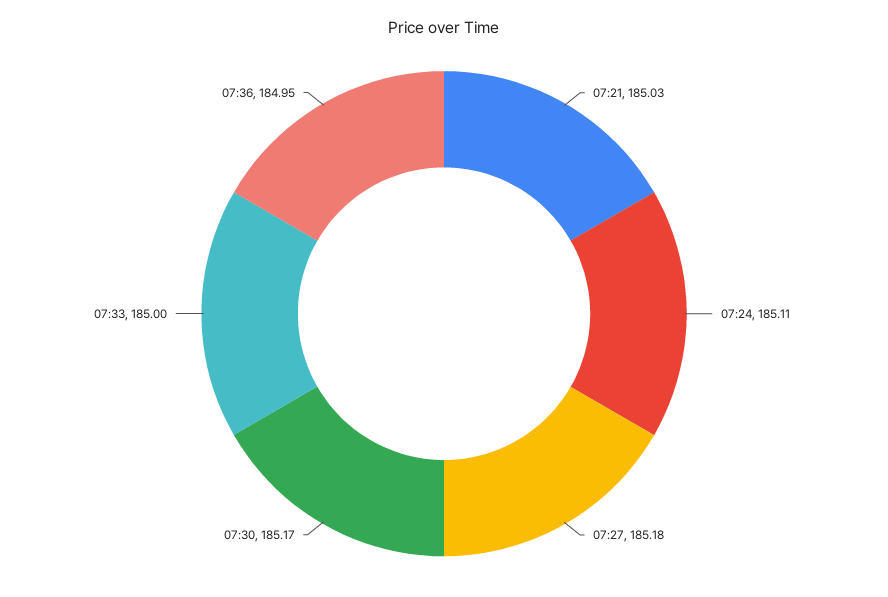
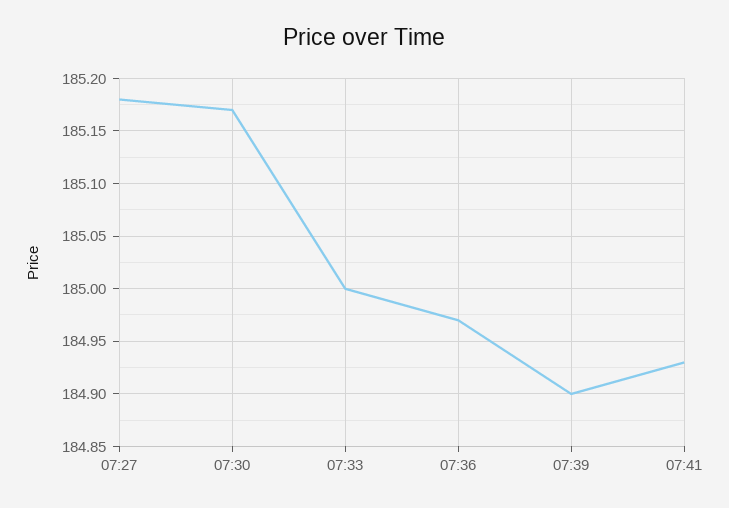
07:21: 185.03 -> none
07:24: 185.11 -> none
07:36: 184.95 -> 184.97
07:39: none -> 184.9
07:41: none -> 184.93

